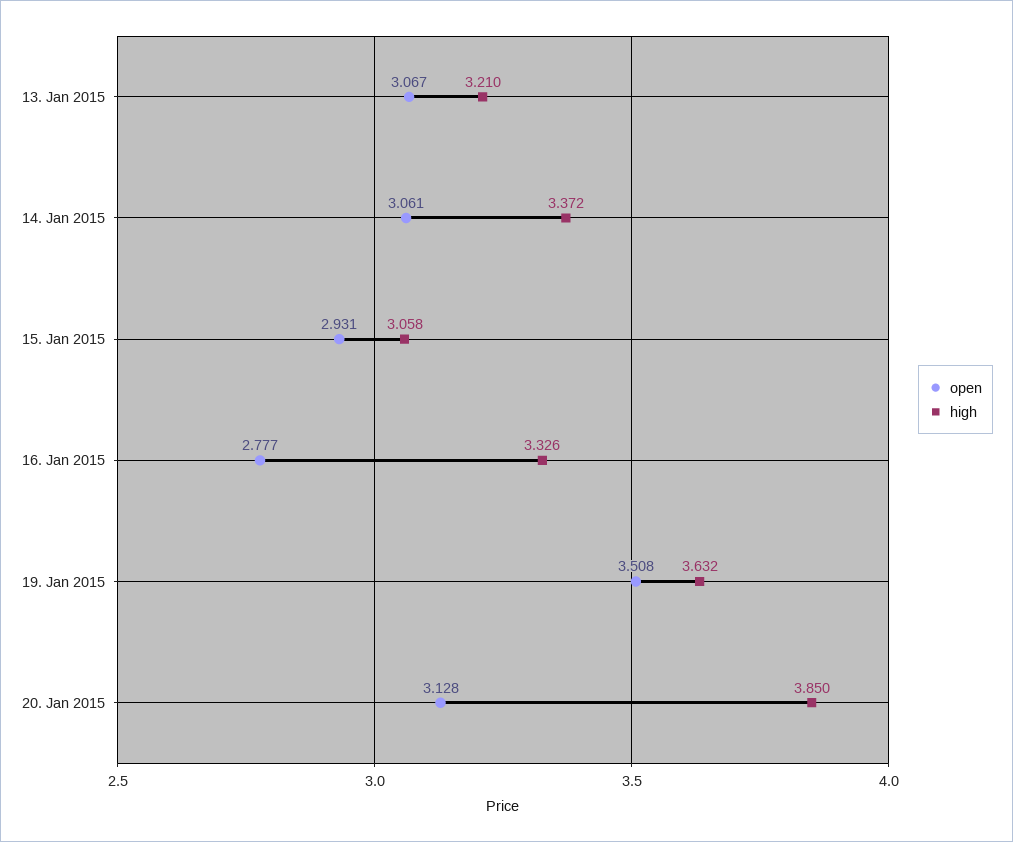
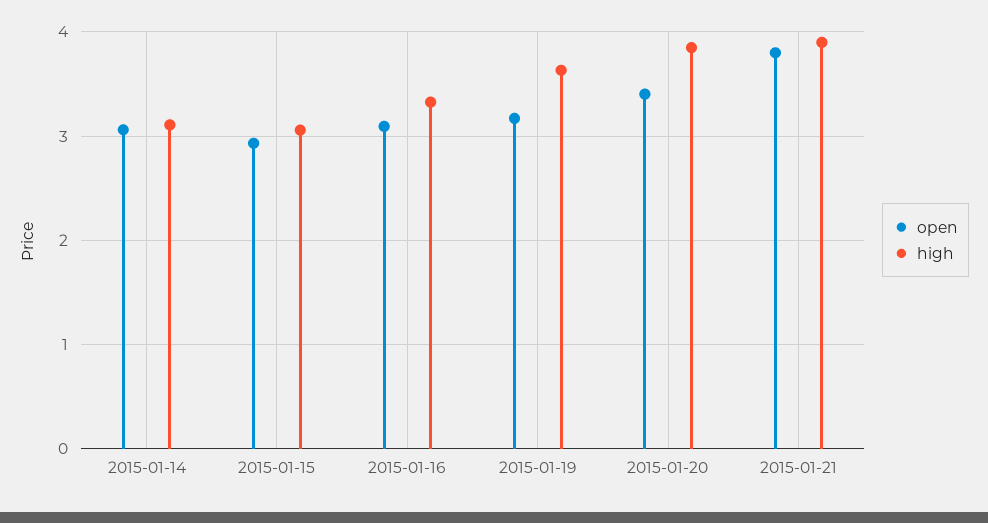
open, 13. Jan 2015: 3.067 -> none
high, 13. Jan 2015: 3.21 -> none
high, 14. Jan 2015: 3.372 -> 3.1
open, 16. Jan 2015: 2.777 -> 3.1
open, 19. Jan 2015: 3.508 -> 3.2
open, 20. Jan 2015: 3.128 -> 3.4
open, 2015-01-21: none -> 3.8
high, 2015-01-21: none -> 3.9

